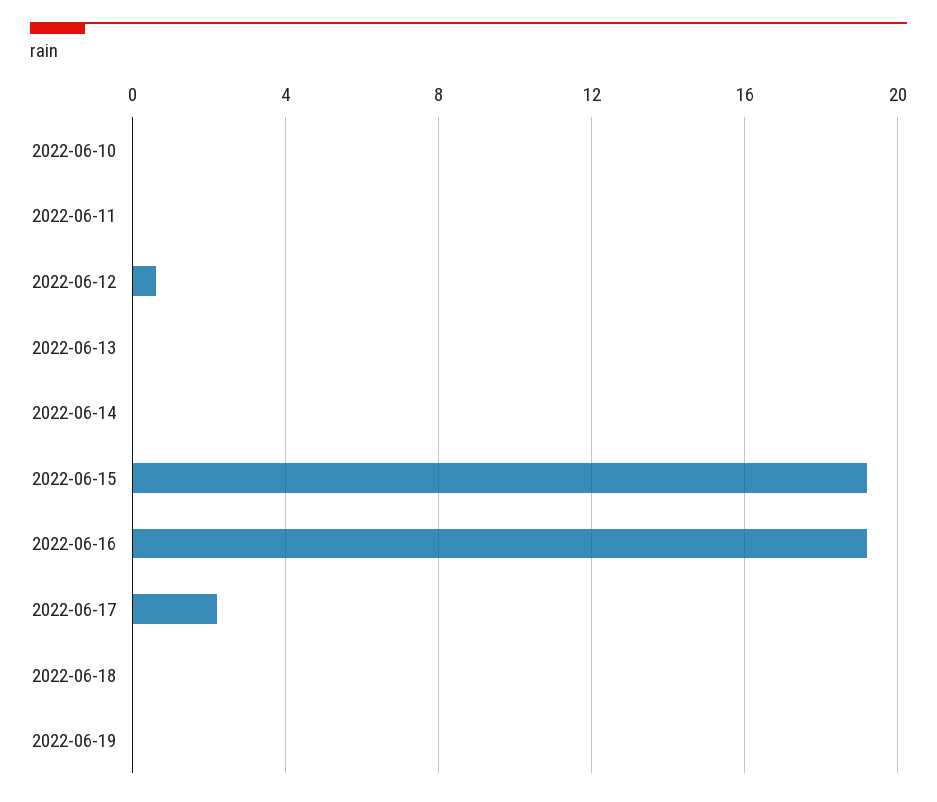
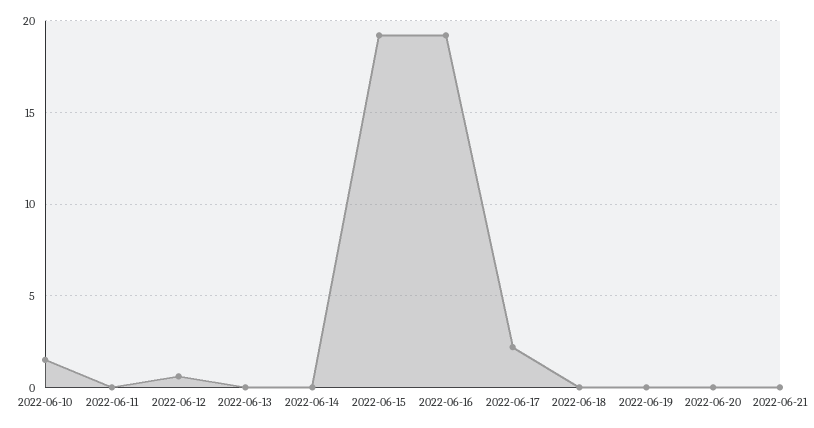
2022-06-10: 0 -> 1.5
2022-06-20: none -> 0
2022-06-21: none -> 0

